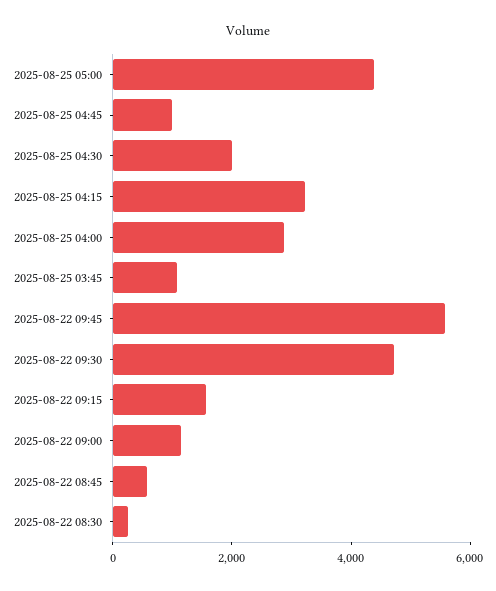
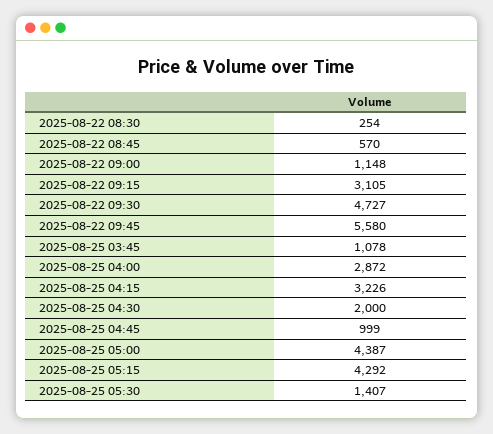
2025-08-22 09:15: 1500 -> 3105
2025-08-25 05:15: none -> 4292
2025-08-25 05:30: none -> 1407

